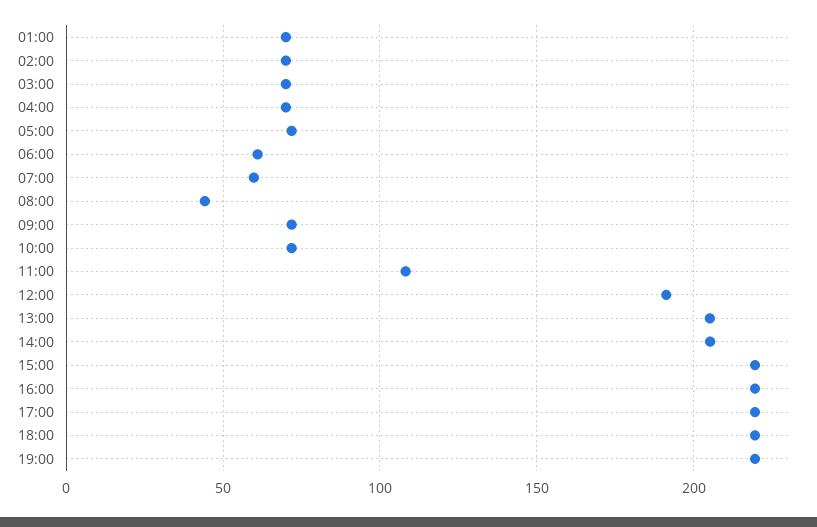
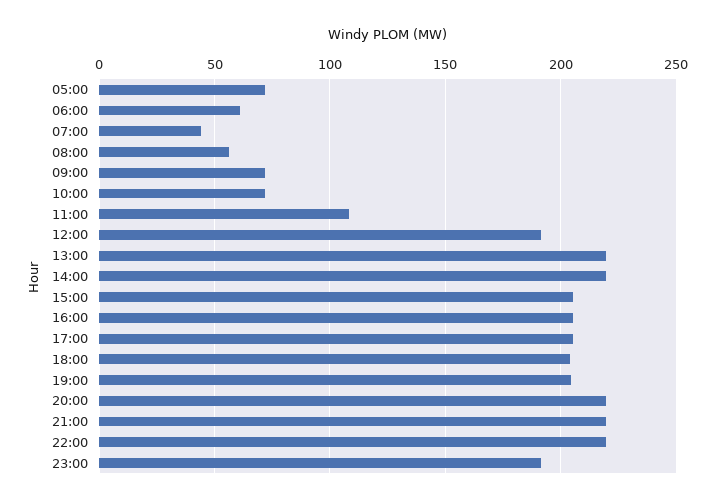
01:00: 70 -> none
02:00: 70 -> none
03:00: 70 -> none
04:00: 70 -> none
07:00: 60 -> 45
08:00: 45 -> 55
13:00: 205 -> 220
14:00: 205 -> 220
15:00: 220 -> 205
16:00: 220 -> 205
17:00: 220 -> 205
18:00: 220 -> 205
19:00: 220 -> 205
20:00: none -> 220
21:00: none -> 220
22:00: none -> 220
23:00: none -> 190

